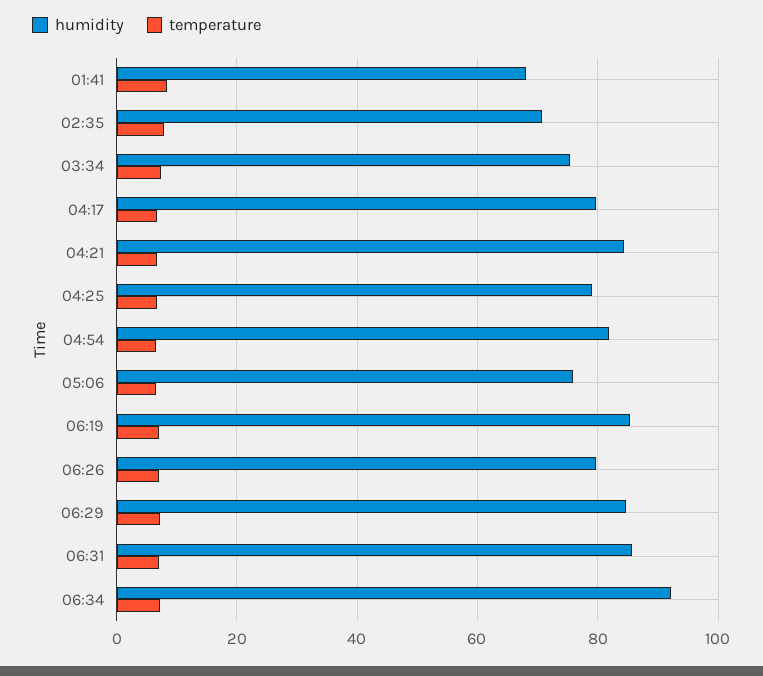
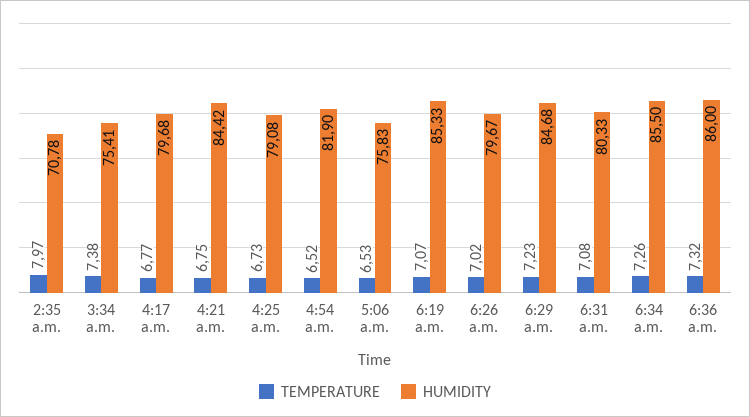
humidity, 01:41: 68 -> none
temperature, 01:41: 8 -> none
humidity, 06:31: 86 -> 80.33
humidity, 06:34: 92 -> 85.5
temperature, 6:36 a.m.: none -> 7.32
humidity, 6:36 a.m.: none -> 86

